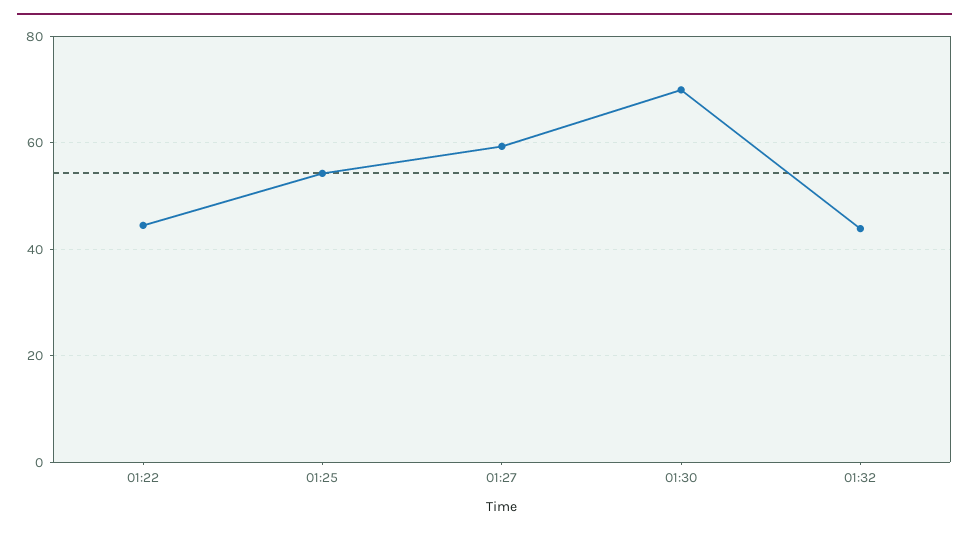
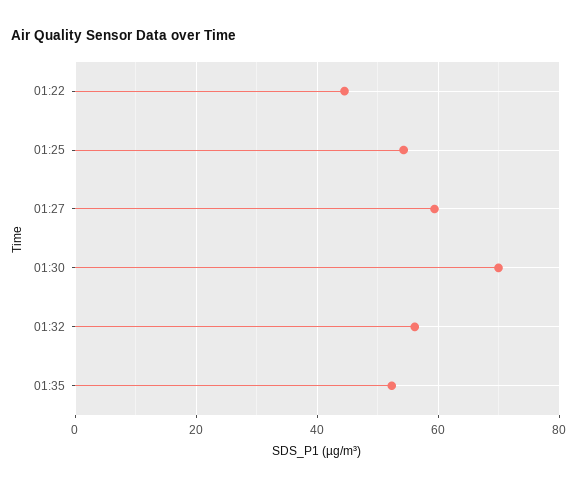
01:32: 44 -> 56
01:35: none -> 52

